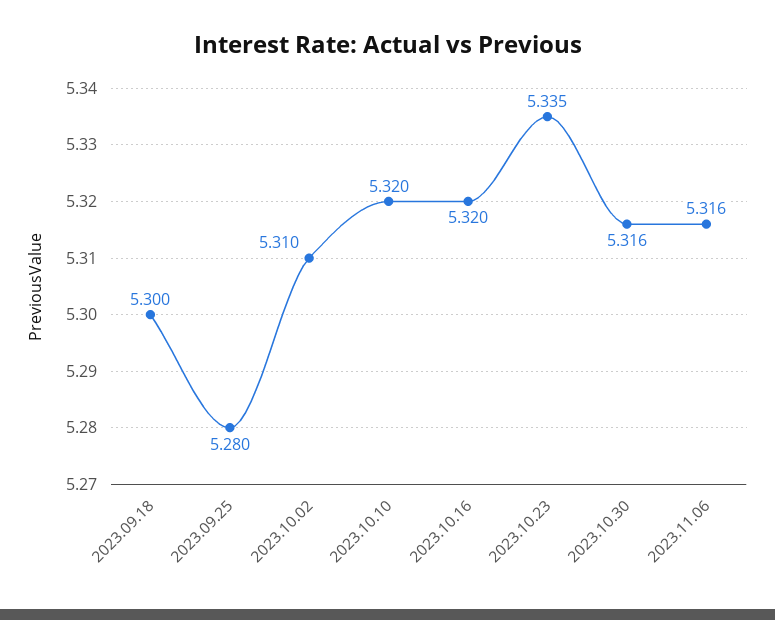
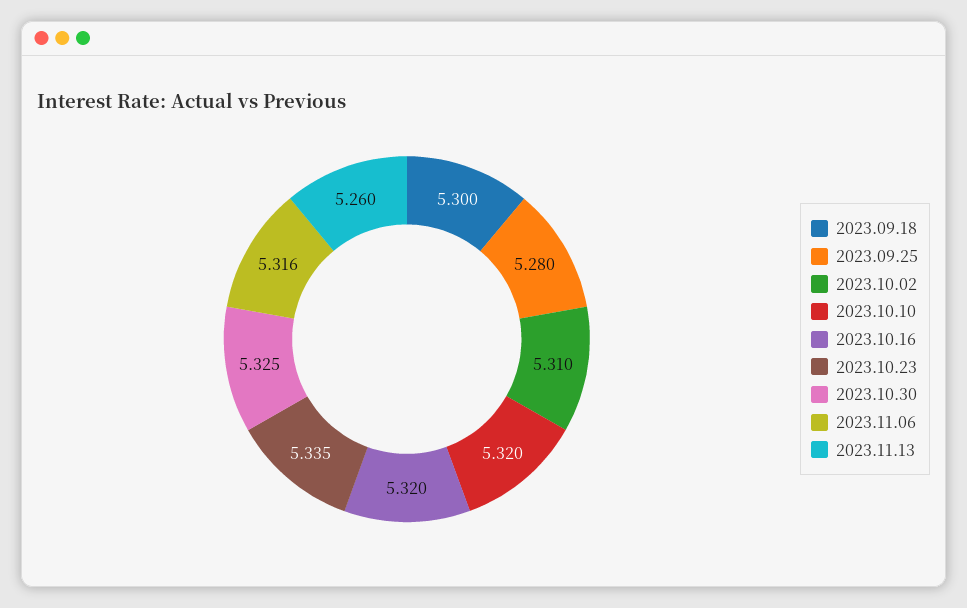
2023.10.30: 5.316 -> 5.325
2023.11.13: none -> 5.26

